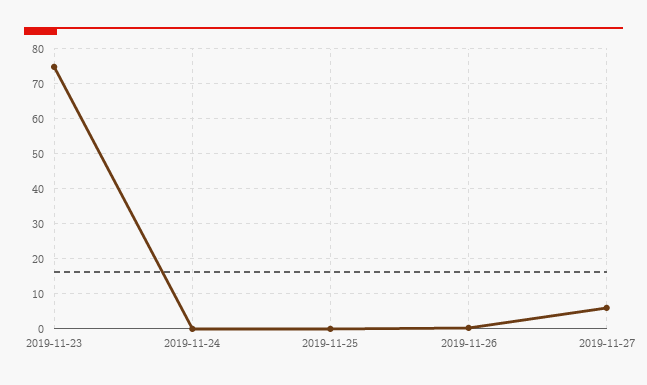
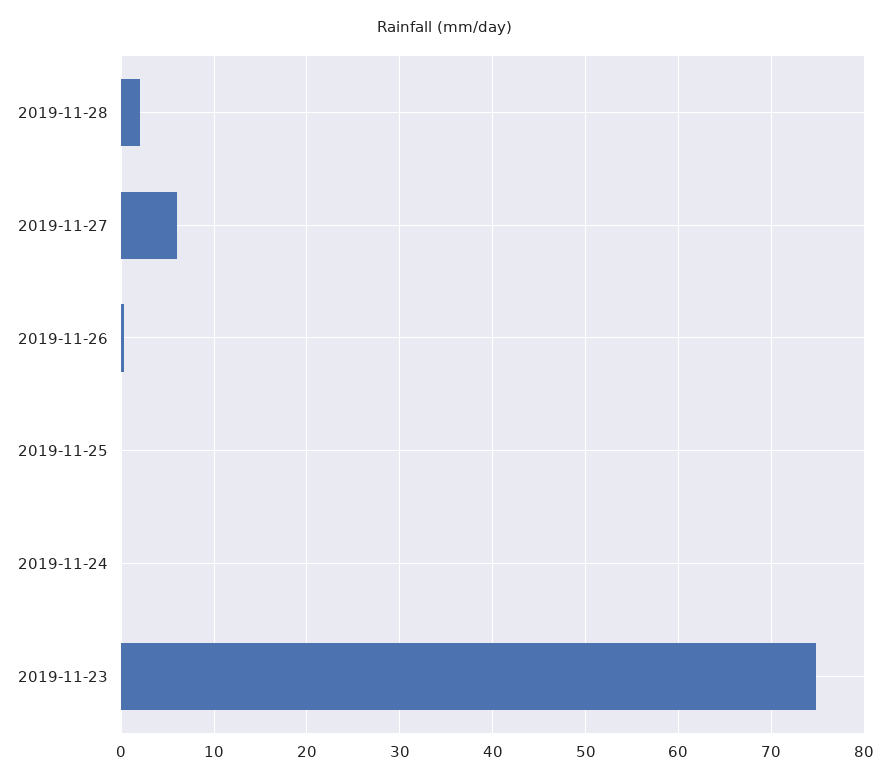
2019-11-28: none -> 2

